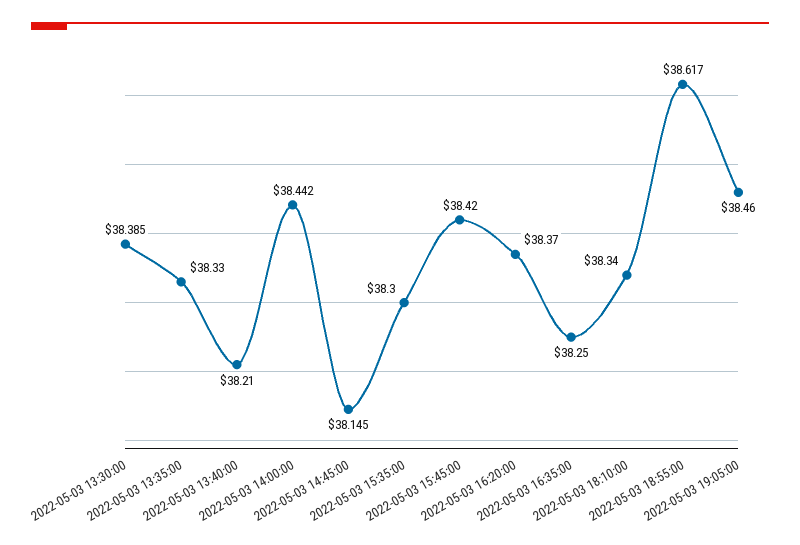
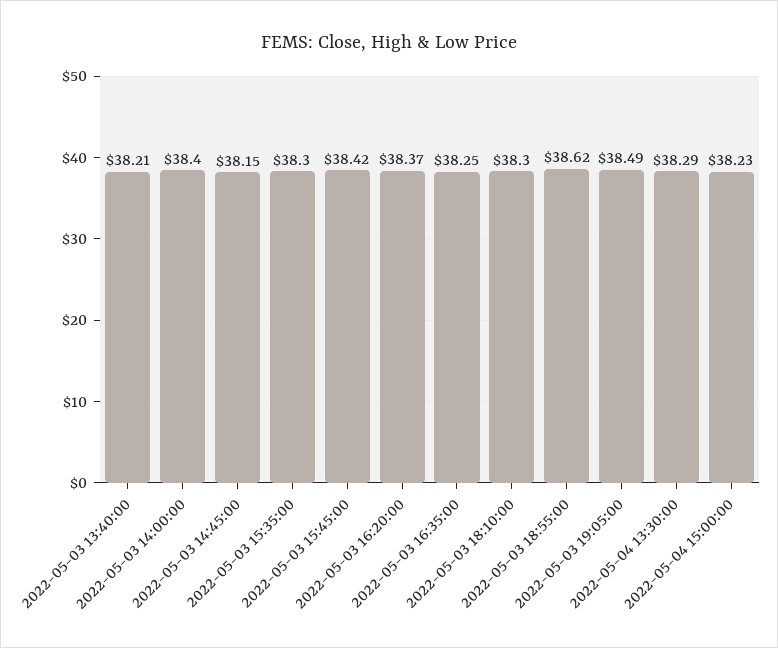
2022-05-03 13:30:00: 38.385 -> none
2022-05-03 13:35:00: 38.33 -> none
2022-05-03 14:00:00: 38.442 -> 38.4
2022-05-03 18:10:00: 38.34 -> 38.3
2022-05-03 19:05:00: 38.46 -> 38.49
2022-05-04 13:30:00: none -> 38.29
2022-05-04 15:00:00: none -> 38.23

